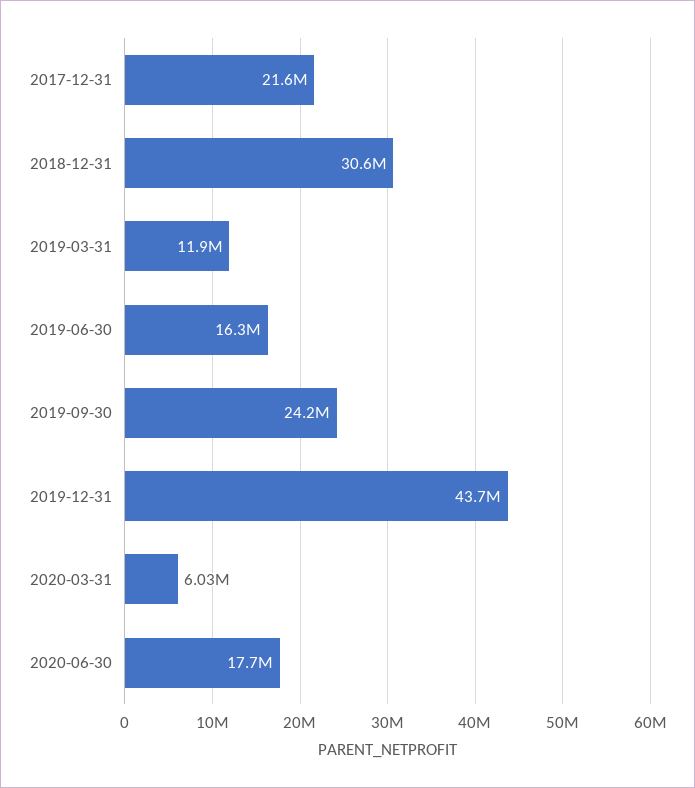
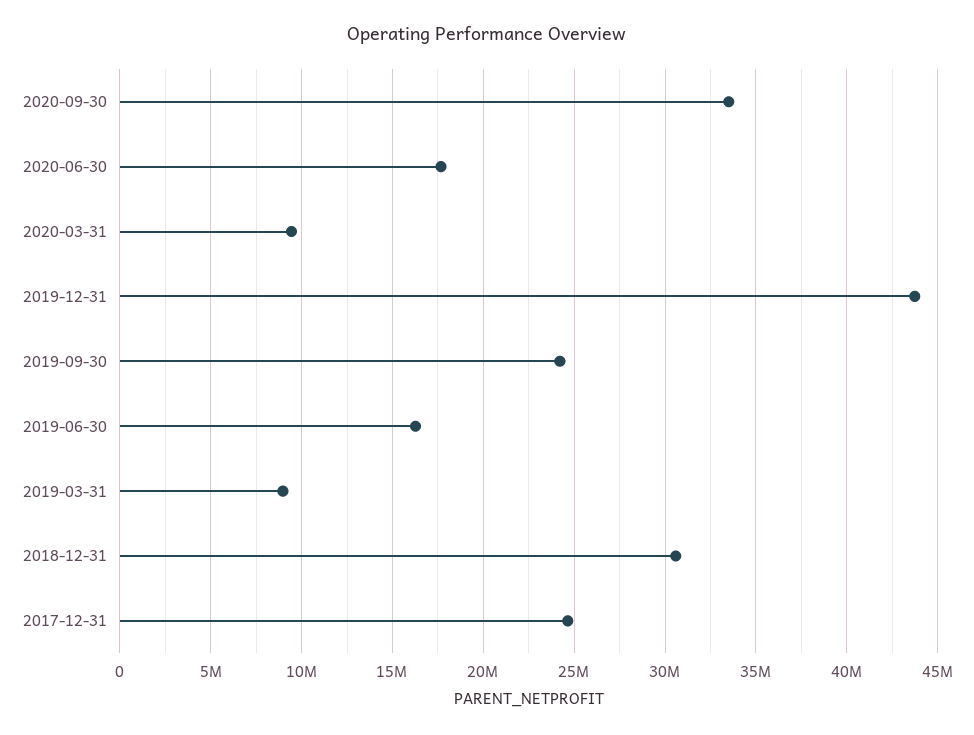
2017-12-31: 21600000 -> 24500000
2019-03-31: 11900000 -> 9000000
2020-03-31: 6030000 -> 9500000
2020-09-30: none -> 33500000

